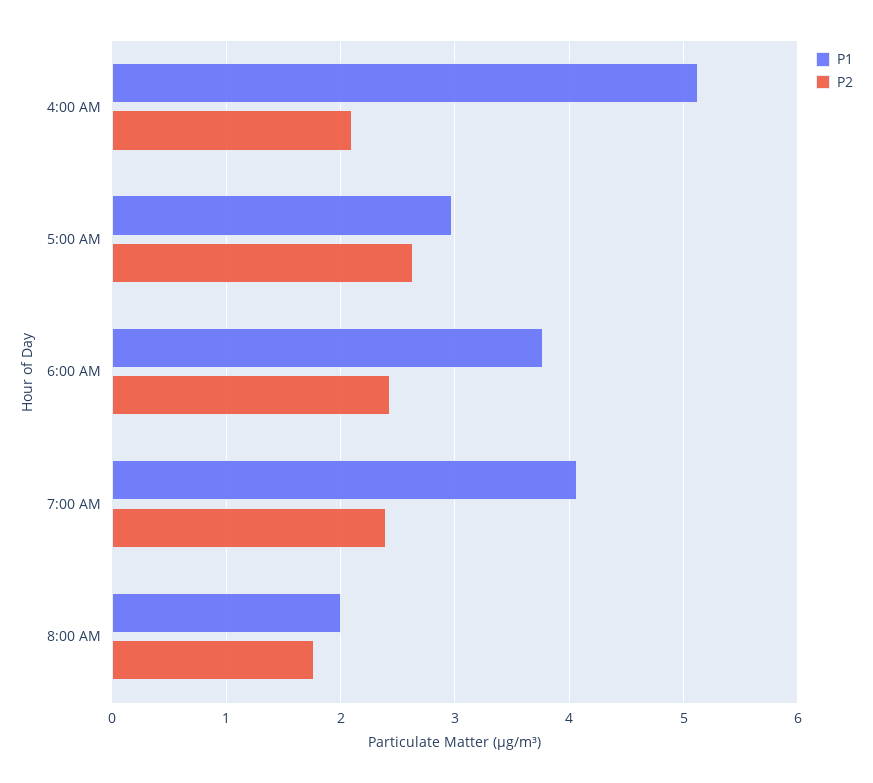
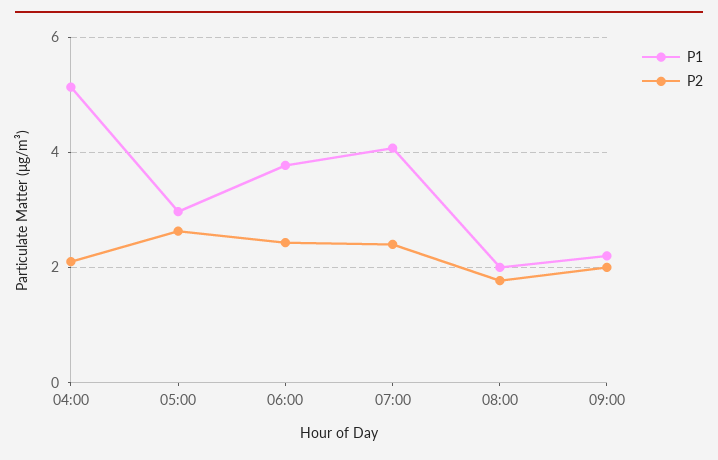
P1, 09:00: none -> 2.2
P2, 09:00: none -> 2

